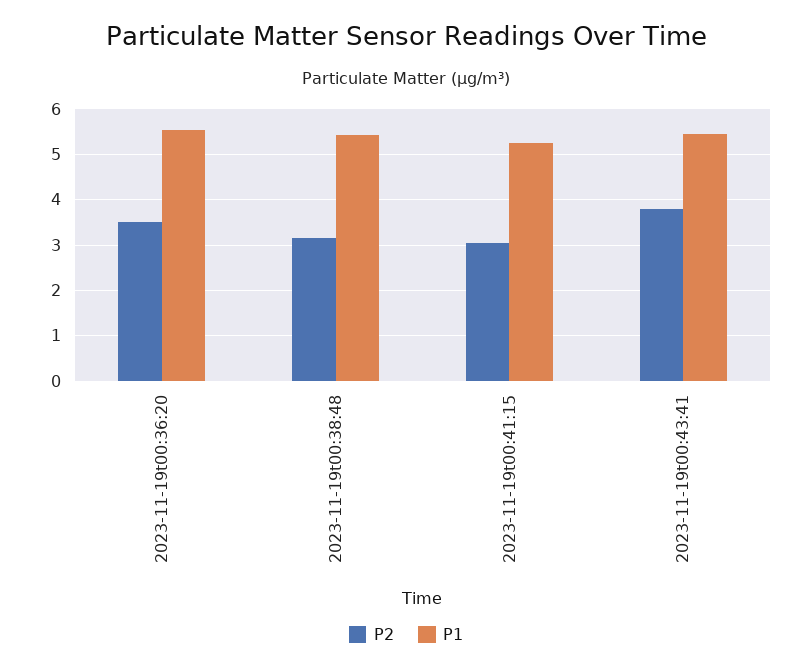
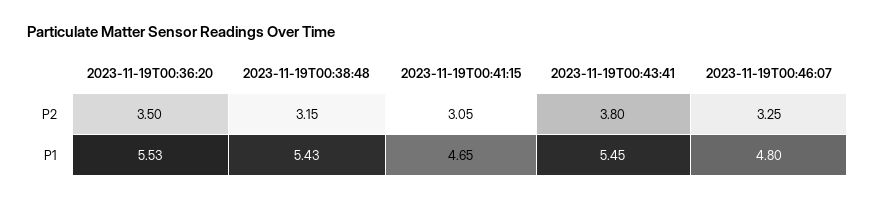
P1, 2023-11-19t00:41:15: 5.2 -> 4.65
P2, 2023-11-19T00:46:07: none -> 3.25
P1, 2023-11-19T00:46:07: none -> 4.8

